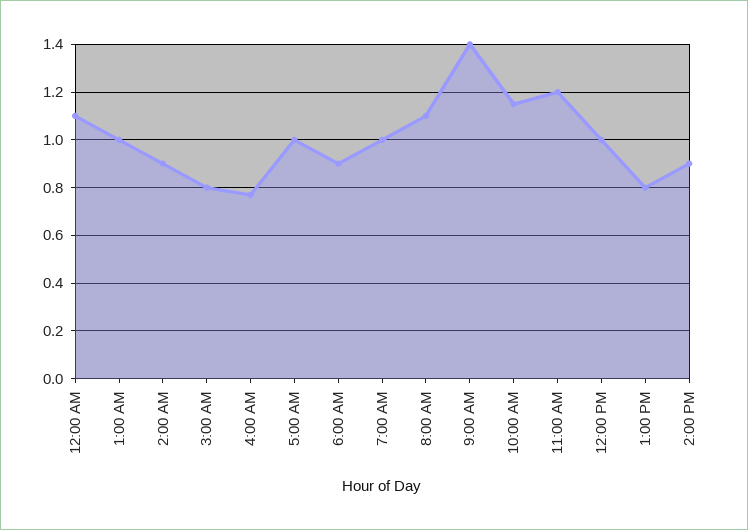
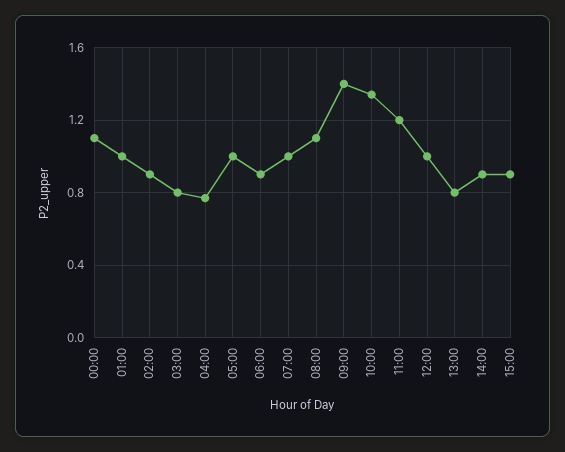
10:00 AM: 1.15 -> 1.35
15:00: none -> 0.9

